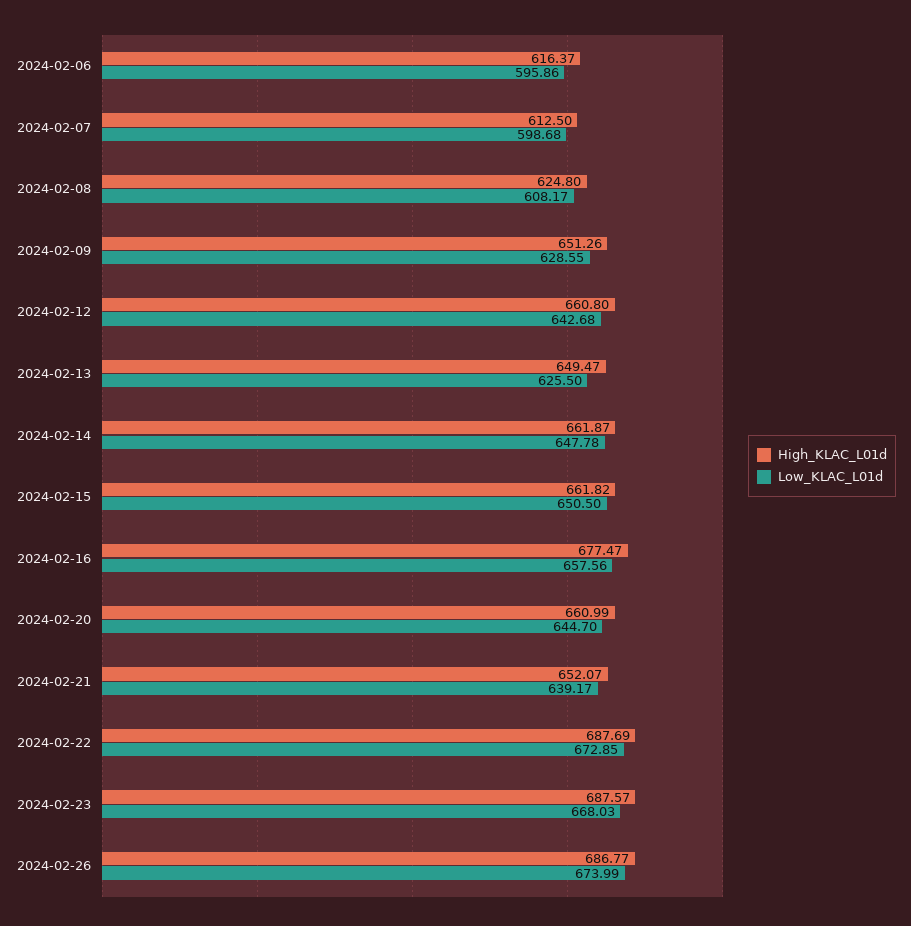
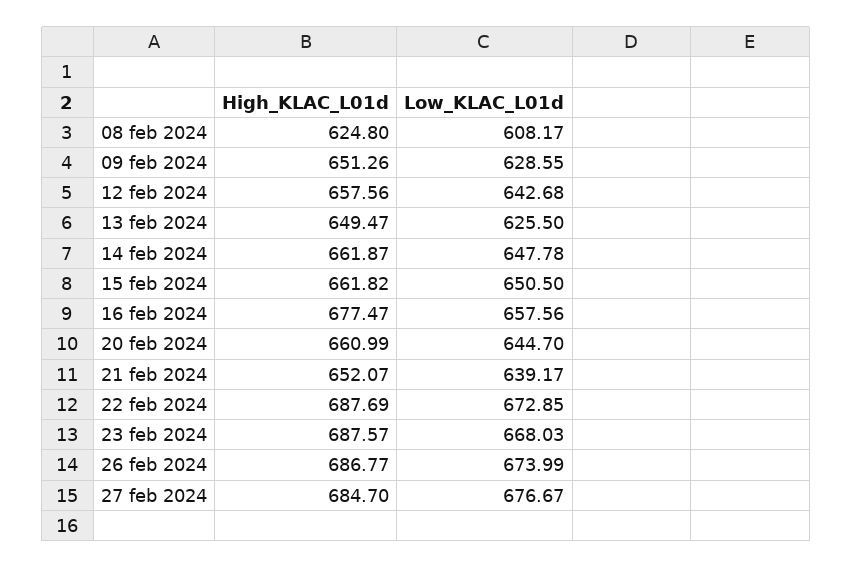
High_KLAC_L01d, 2024-02-06: 616.37 -> none
Low_KLAC_L01d, 2024-02-06: 595.86 -> none
High_KLAC_L01d, 2024-02-07: 612.5 -> none
Low_KLAC_L01d, 2024-02-07: 598.68 -> none
High_KLAC_L01d, 2024-02-12: 660.8 -> 657.56
High_KLAC_L01d, 27 feb 2024: none -> 684.7
Low_KLAC_L01d, 27 feb 2024: none -> 676.67

